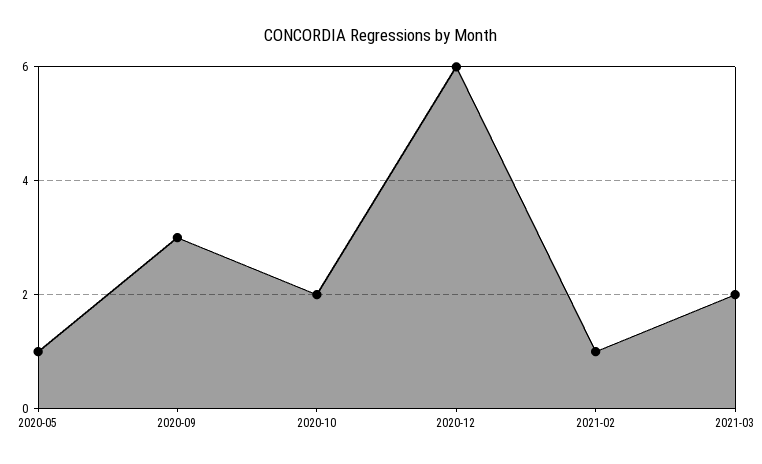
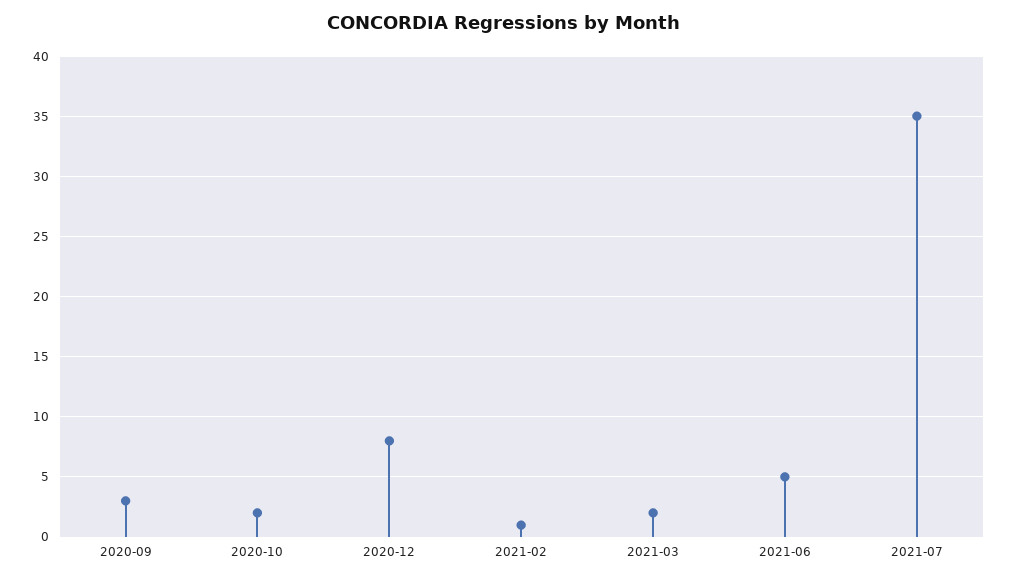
2020-05: 1 -> none
2020-12: 6 -> 8
2021-06: none -> 5
2021-07: none -> 35

